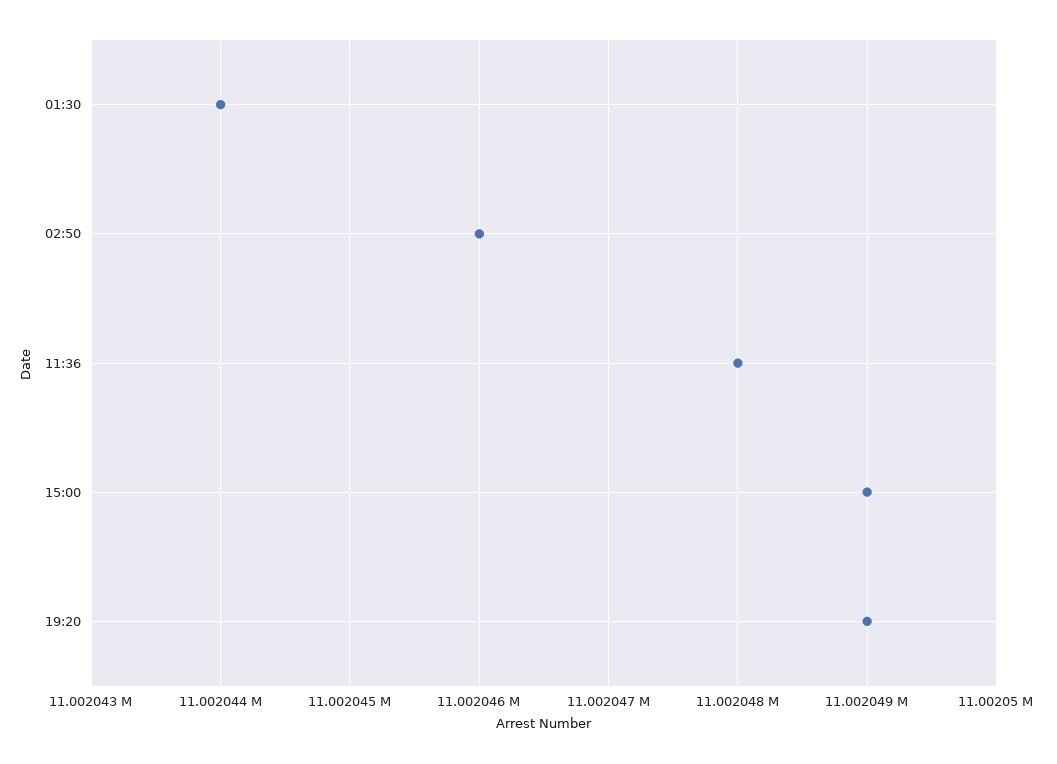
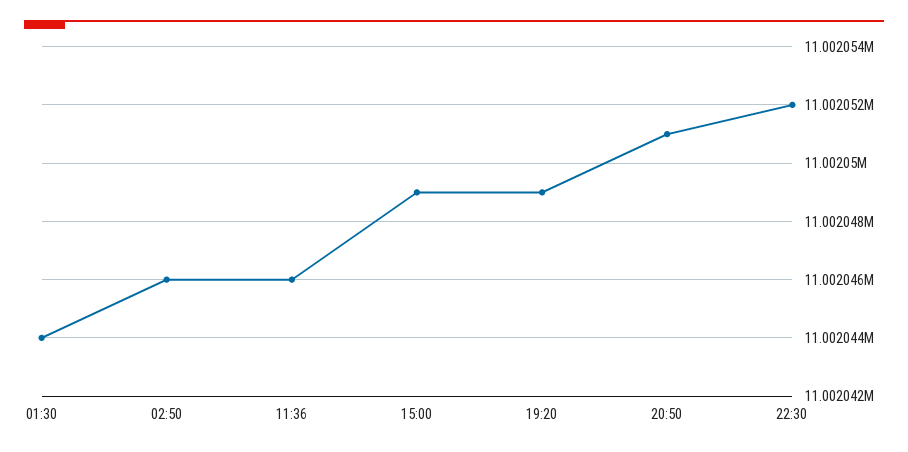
11:36: 11002048 -> 11002046
20:50: none -> 11002051
22:30: none -> 11002052

